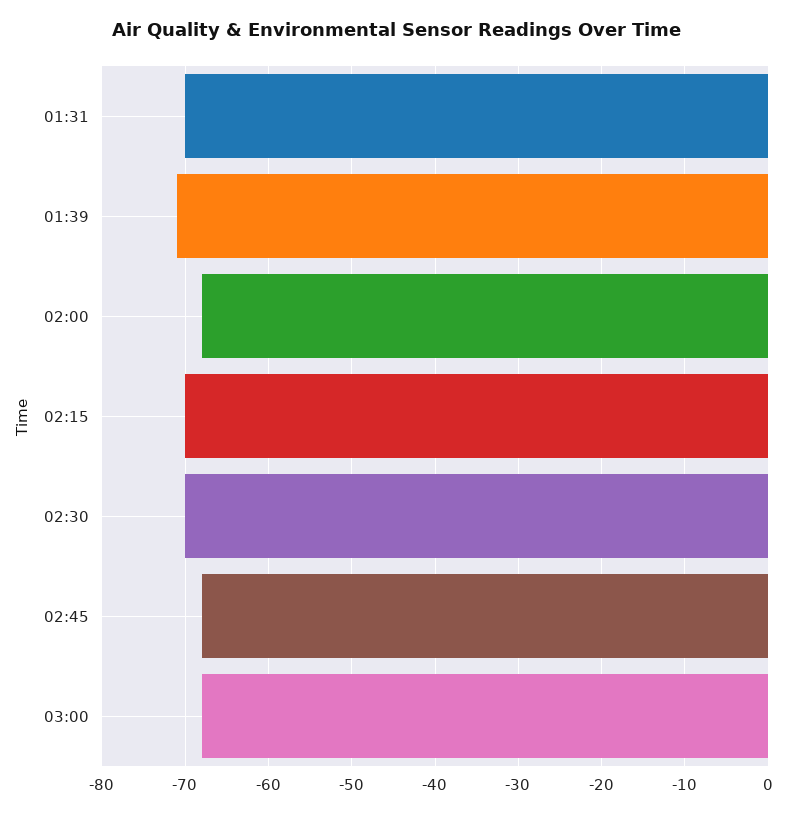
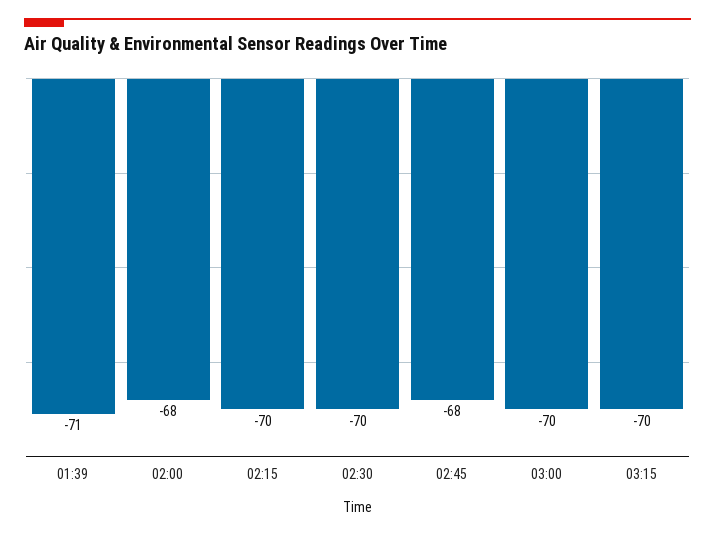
01:31: -70 -> none
03:00: -68 -> -70
03:15: none -> -70

